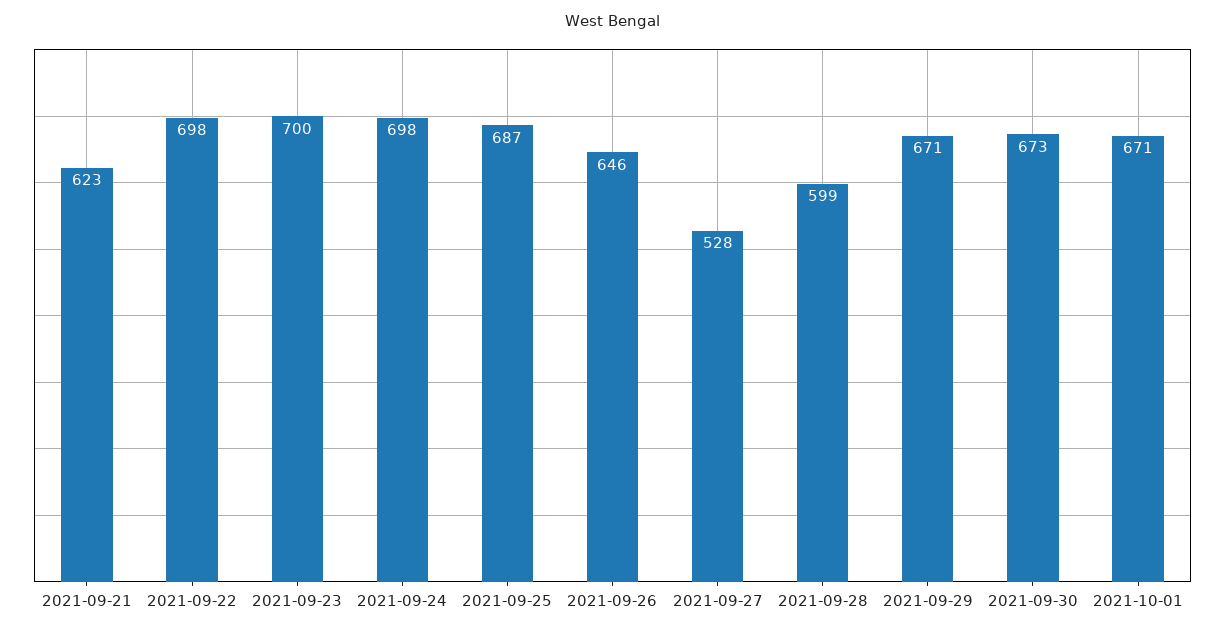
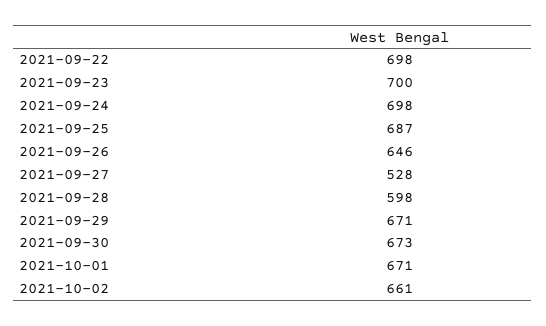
2021-09-21: 623 -> none
2021-09-28: 599 -> 598
2021-10-02: none -> 661

